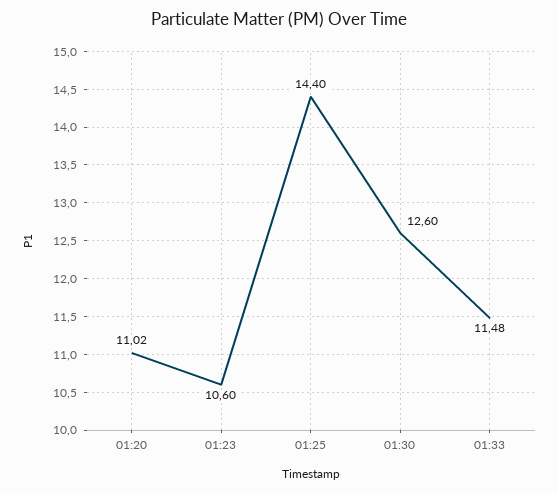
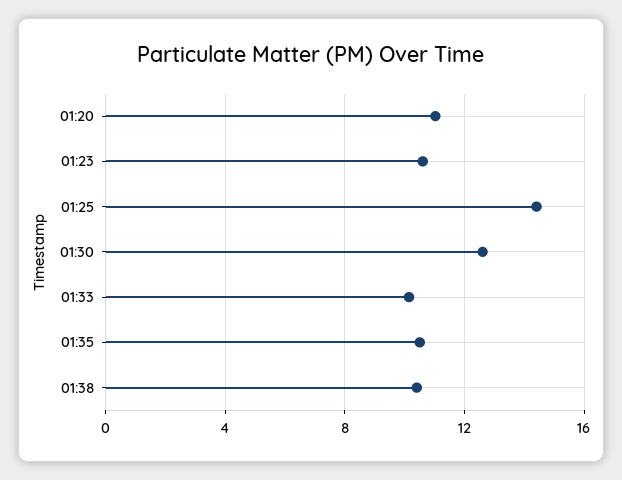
01:33: 11.48 -> 10
01:35: none -> 10.5
01:38: none -> 10.5

